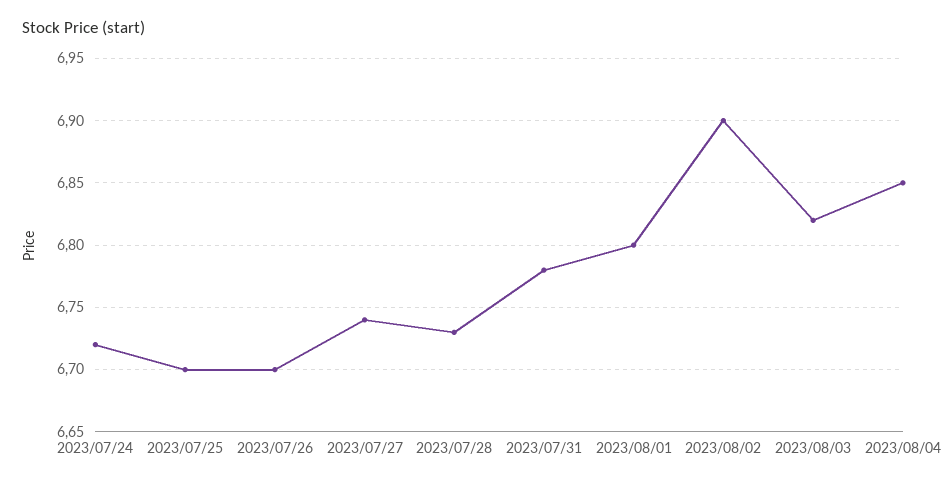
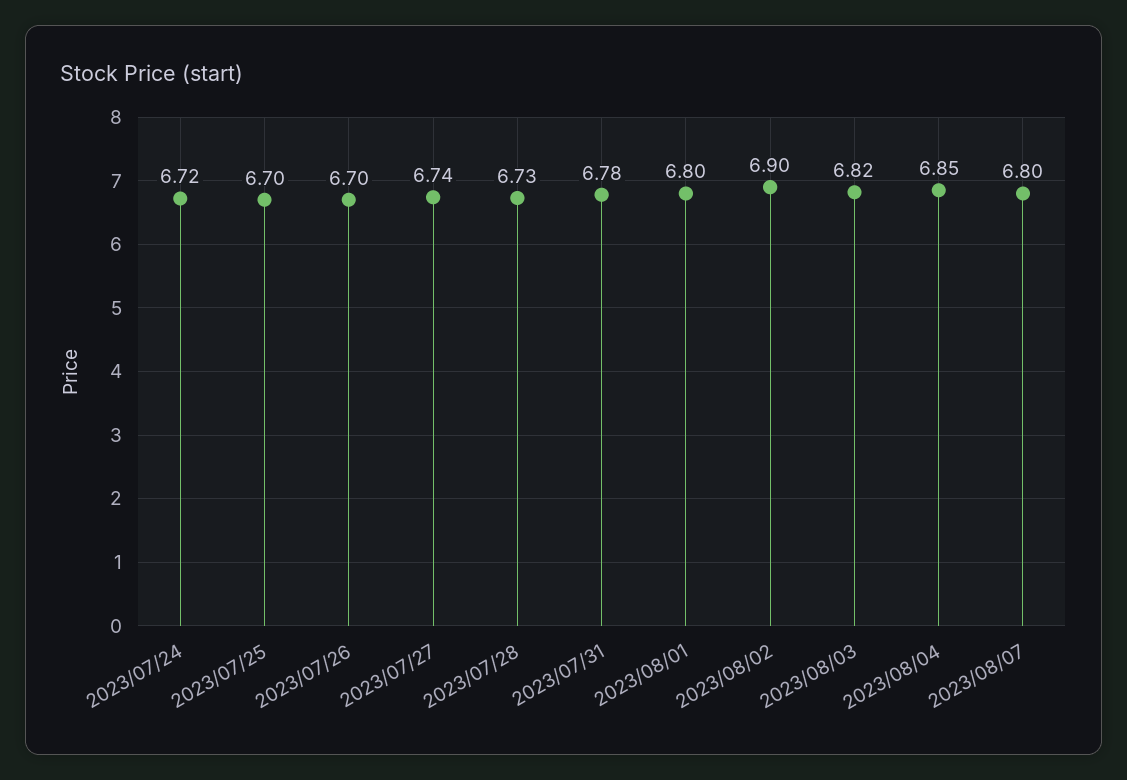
2023/08/07: none -> 6.8

